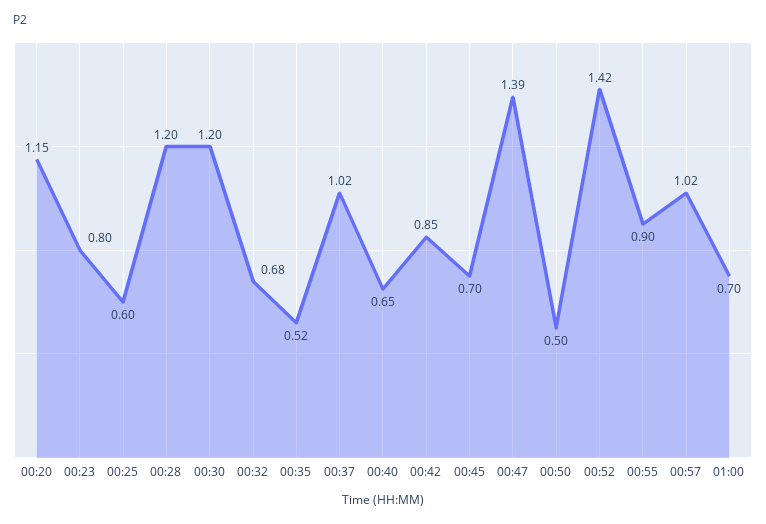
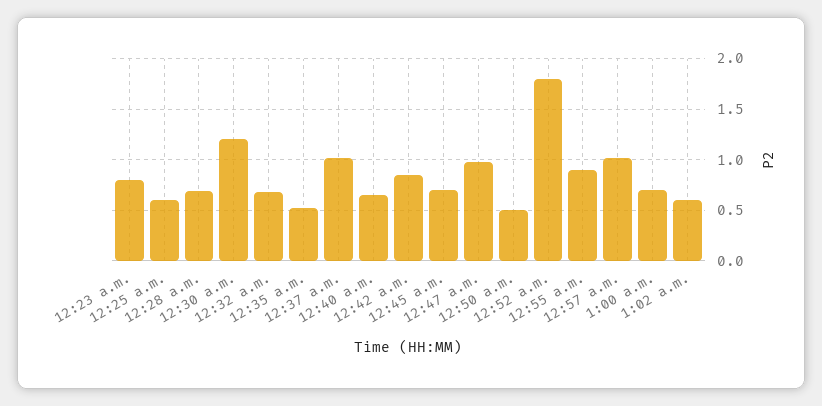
00:20: 1.15 -> none
00:28: 1.2 -> 0.7
00:47: 1.39 -> 1
00:52: 1.42 -> 1.8
1:02 a.m.: none -> 0.6

